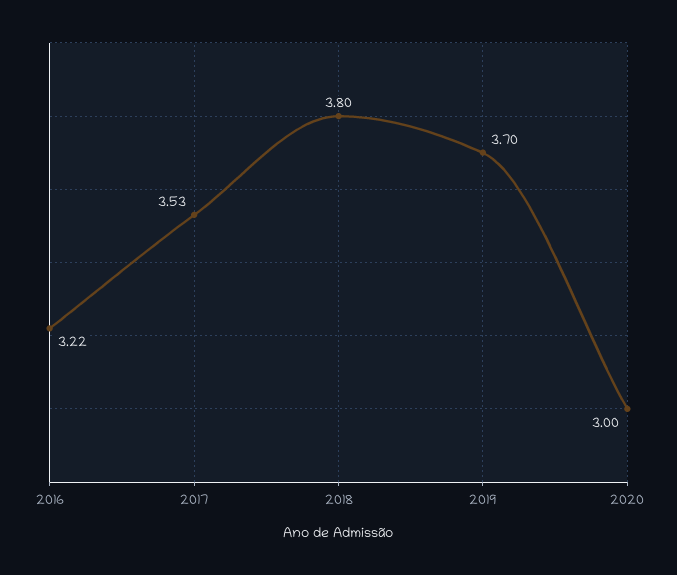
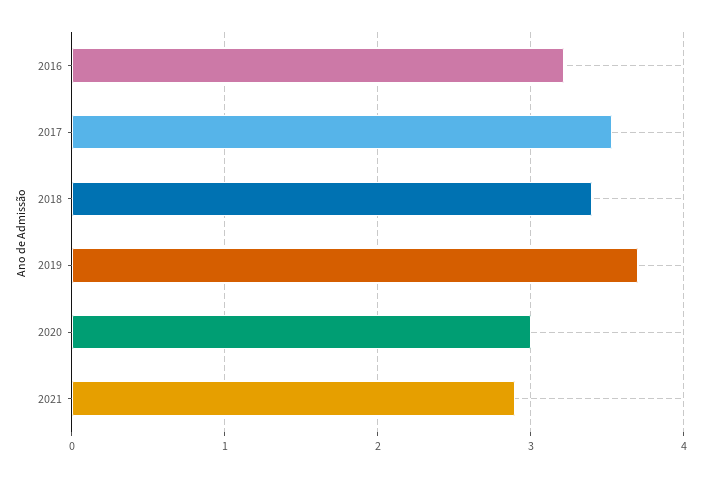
2018: 3.8 -> 3.4
2021: none -> 2.9

